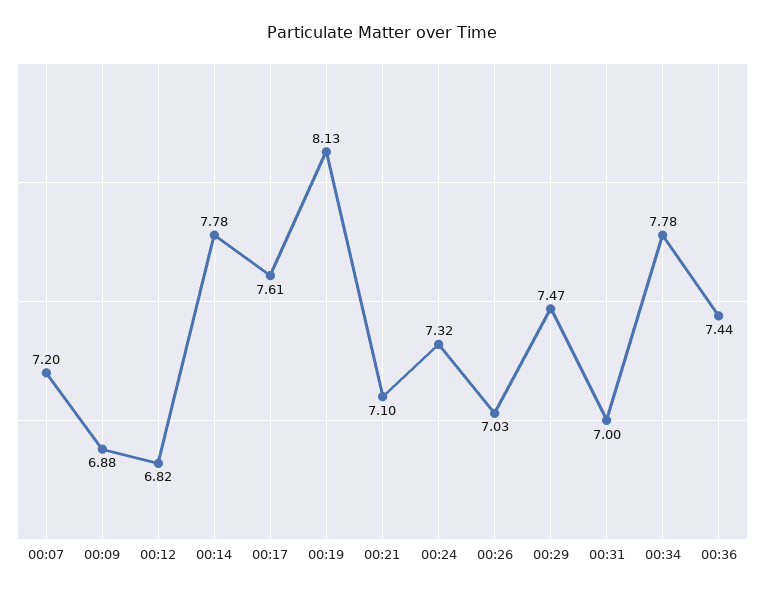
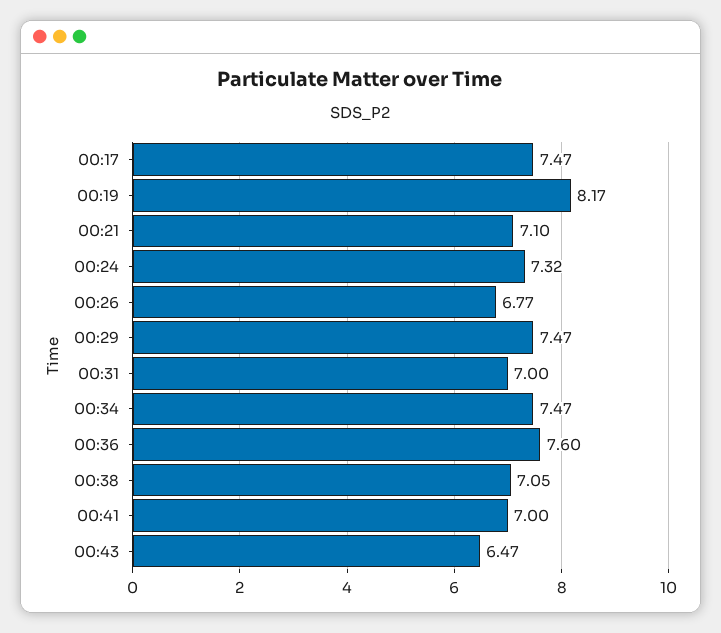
00:07: 7.2 -> none
00:09: 6.88 -> none
00:12: 6.82 -> none
00:14: 7.78 -> none
00:17: 7.61 -> 7.47
00:19: 8.13 -> 8.17
00:26: 7.03 -> 6.77
00:34: 7.78 -> 7.47
00:36: 7.44 -> 7.6
00:38: none -> 7.05
00:41: none -> 7
00:43: none -> 6.47

